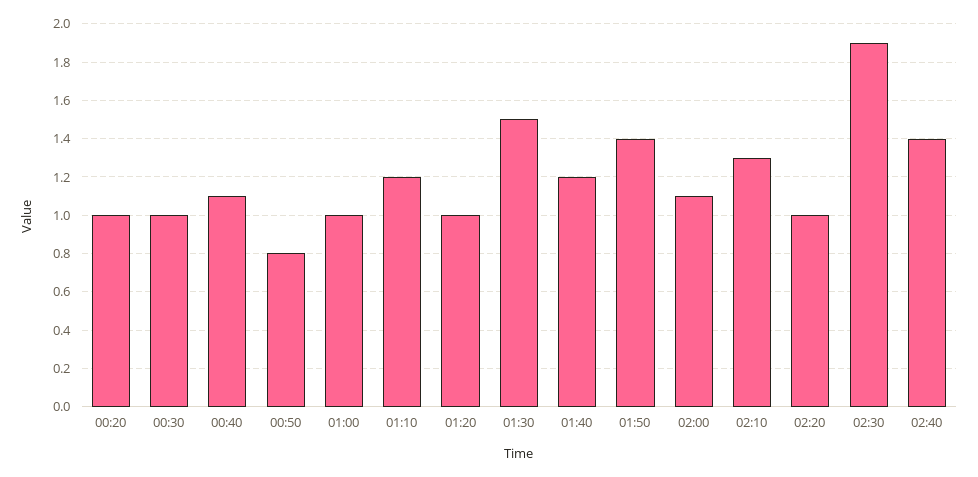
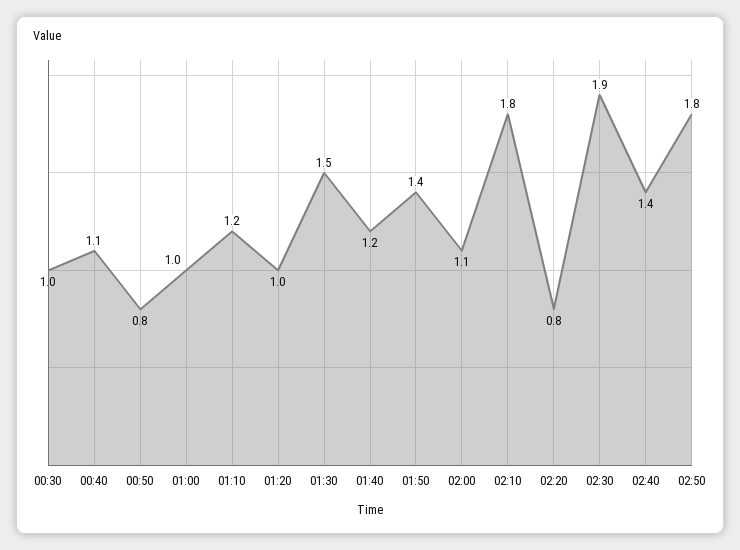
00:20: 1 -> none
02:10: 1.3 -> 1.8
02:20: 1 -> 0.8
02:50: none -> 1.8

